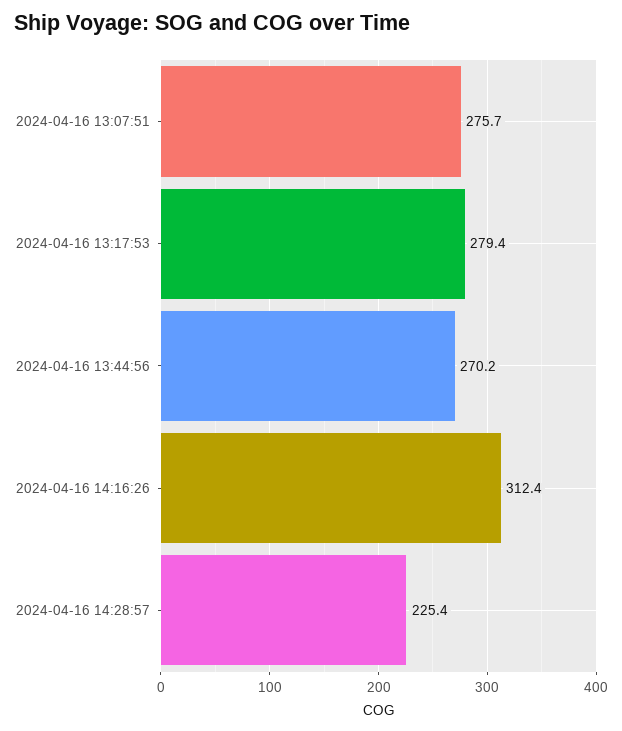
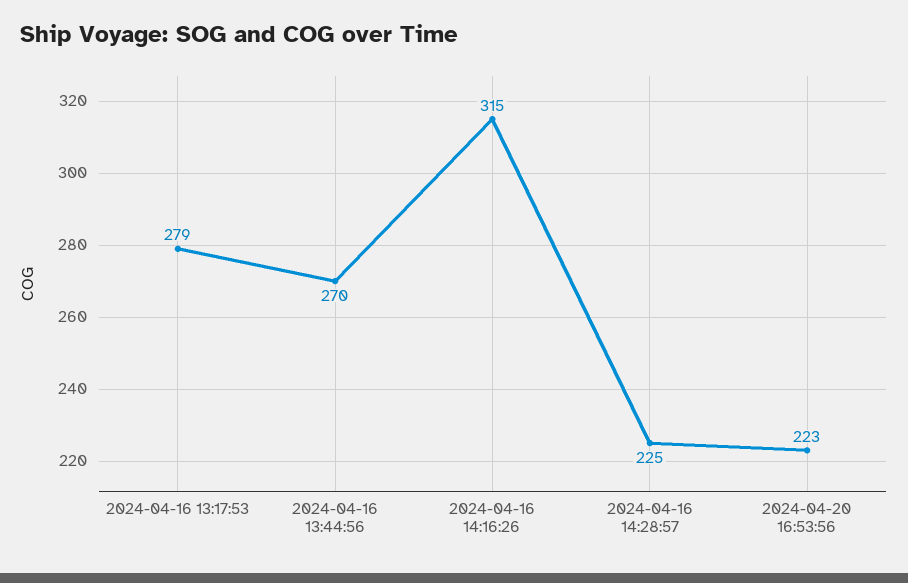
2024-04-16 13:07:51: 275.7 -> none
2024-04-16 14:16:26: 312.4 -> 315
2024-04-20 16:53:56: none -> 223

